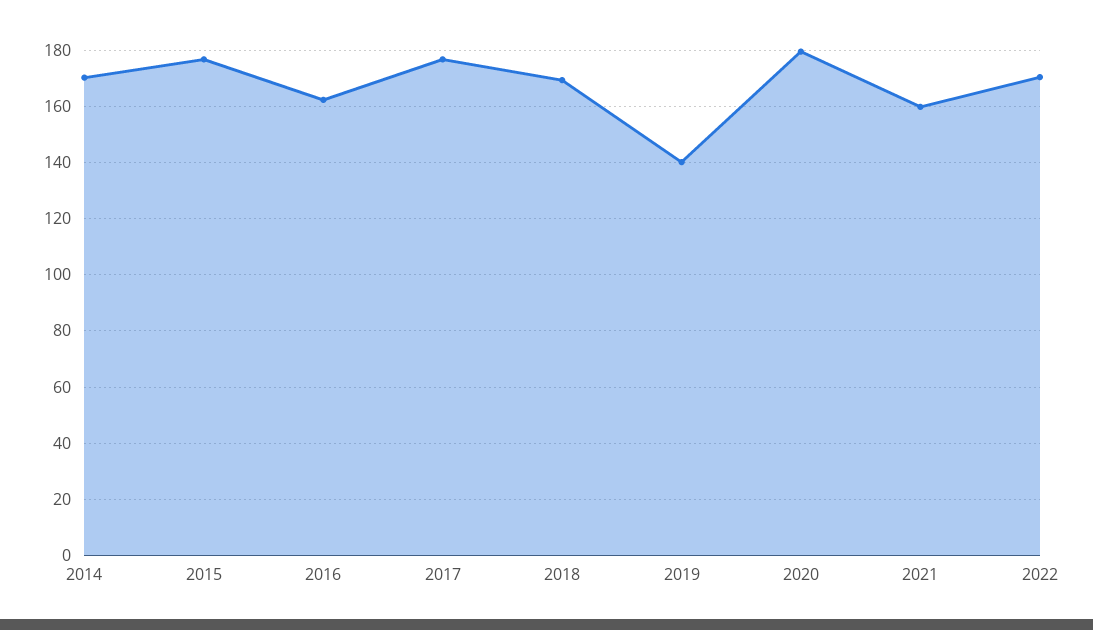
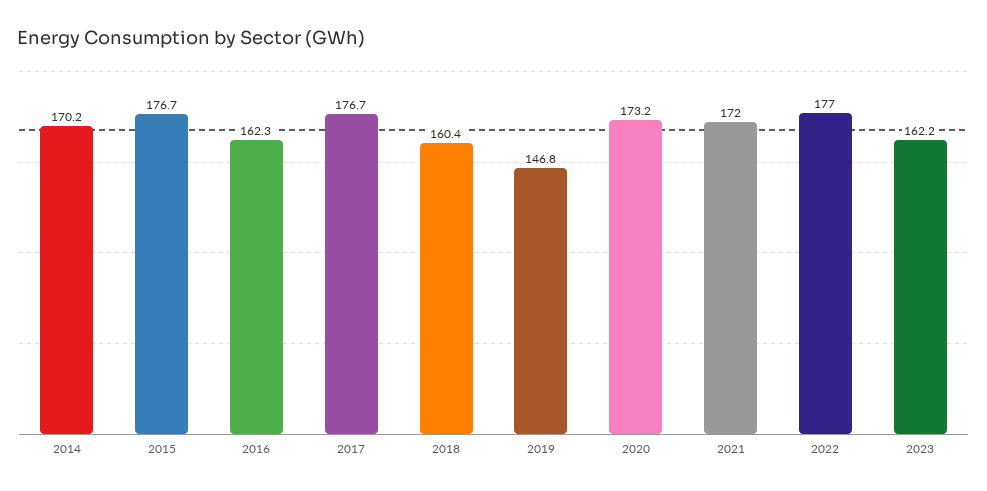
2018: 170 -> 160.4
2019: 140 -> 146.8
2020: 180 -> 173.2
2021: 160 -> 172
2022: 170 -> 177
2023: none -> 162.2

